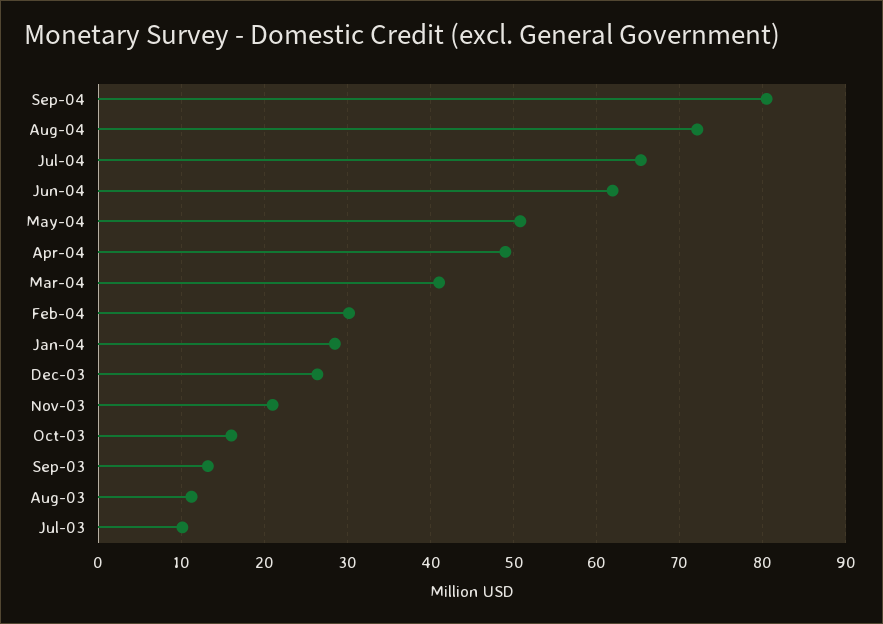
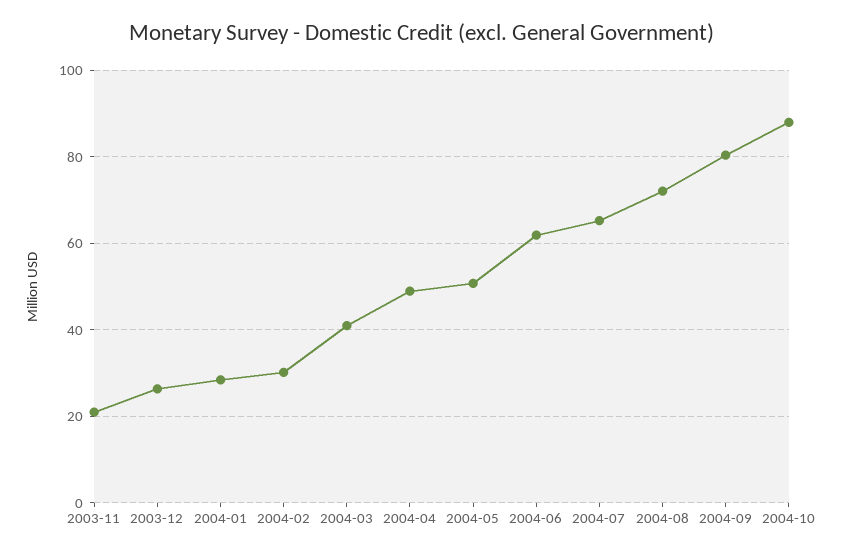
Oct-03: 16 -> none
Sep-03: 13 -> none
Aug-03: 11 -> none
Jul-03: 10 -> none
2004-10: none -> 88

